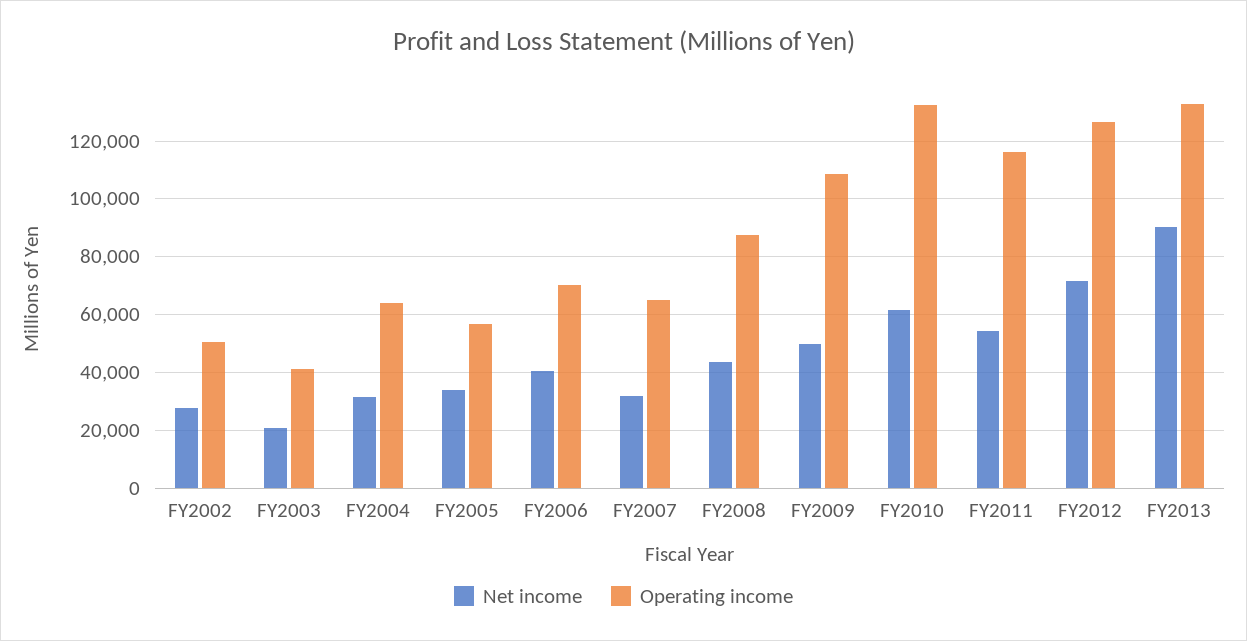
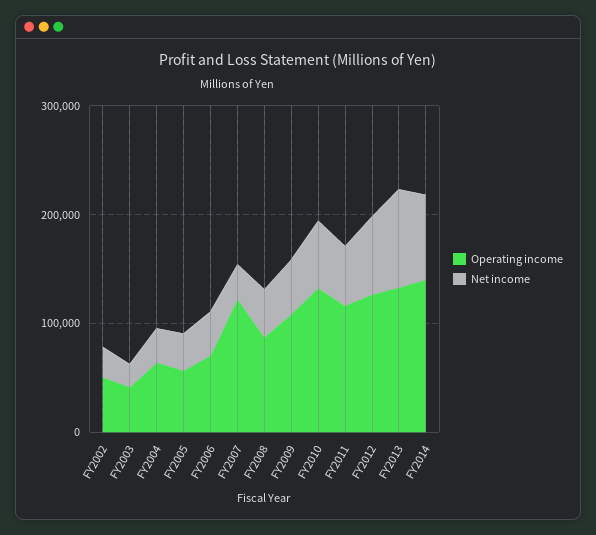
Operating income, FY2007: 65000 -> 120000
Operating income, FY2014: none -> 140000
Net income, FY2014: none -> 80000

